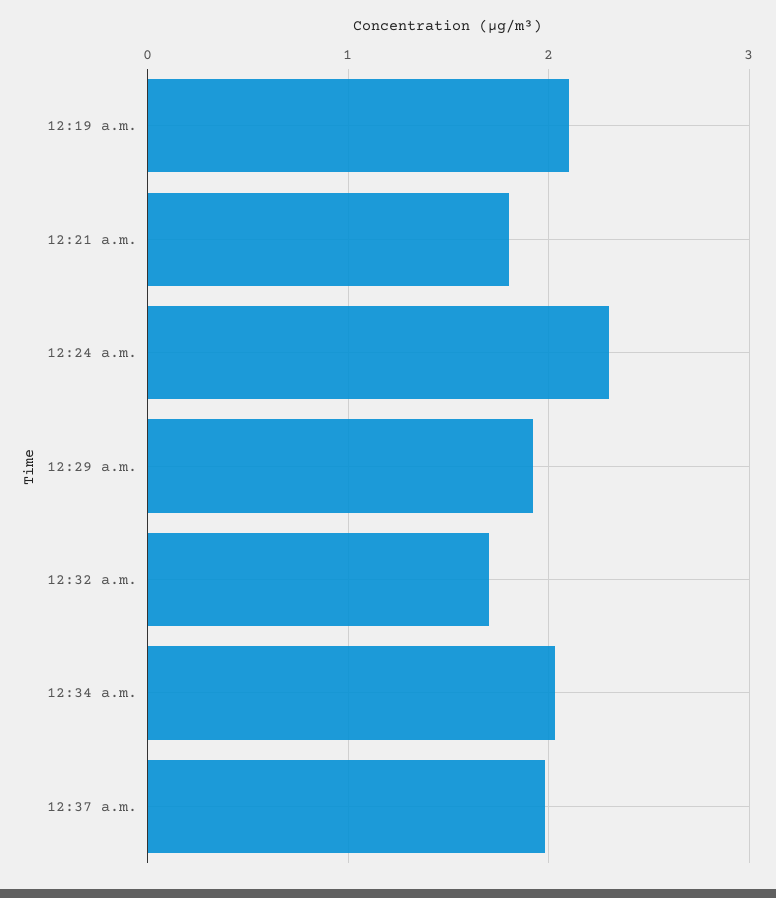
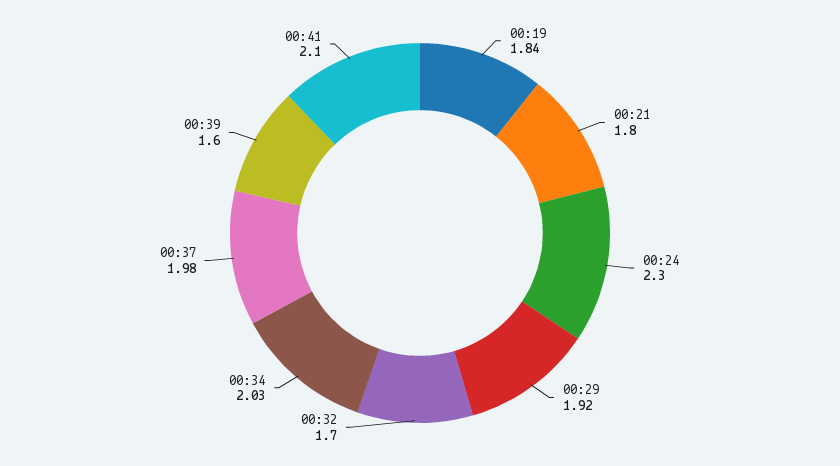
12:19 a.m.: 2.1 -> 1.84
00:39: none -> 1.6
00:41: none -> 2.1

